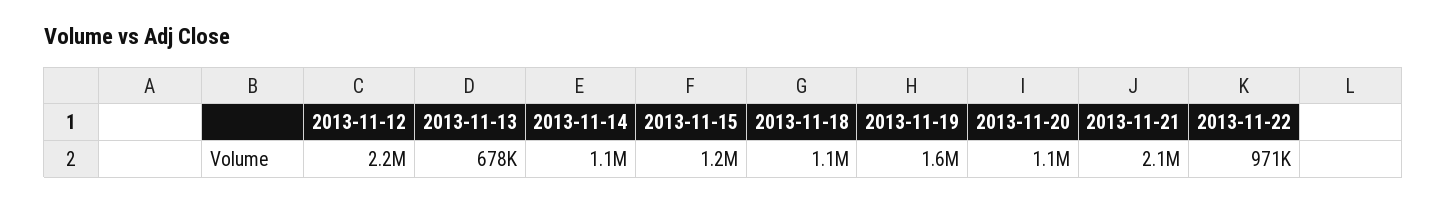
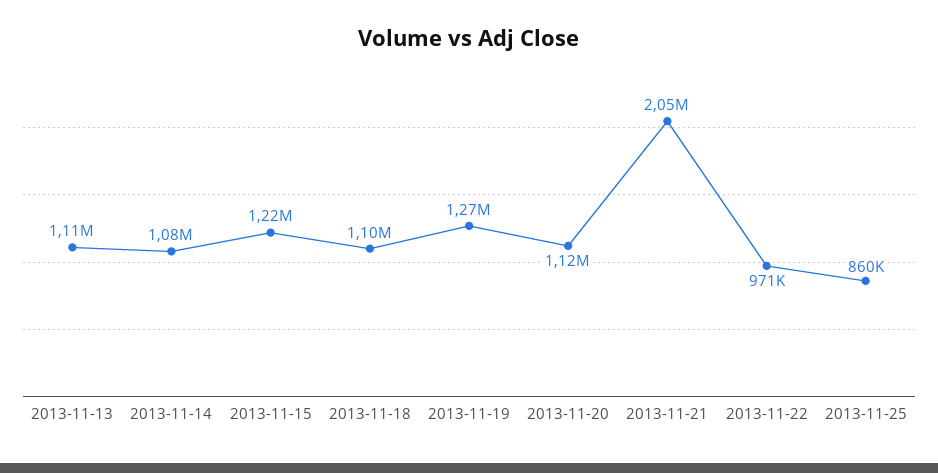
2013-11-12: 2200000 -> none
2013-11-13: 678000 -> 1110000
2013-11-19: 1600000 -> 1270000
2013-11-25: none -> 860000

